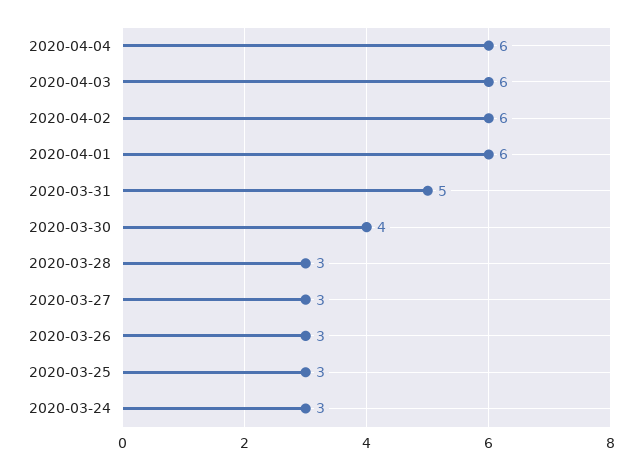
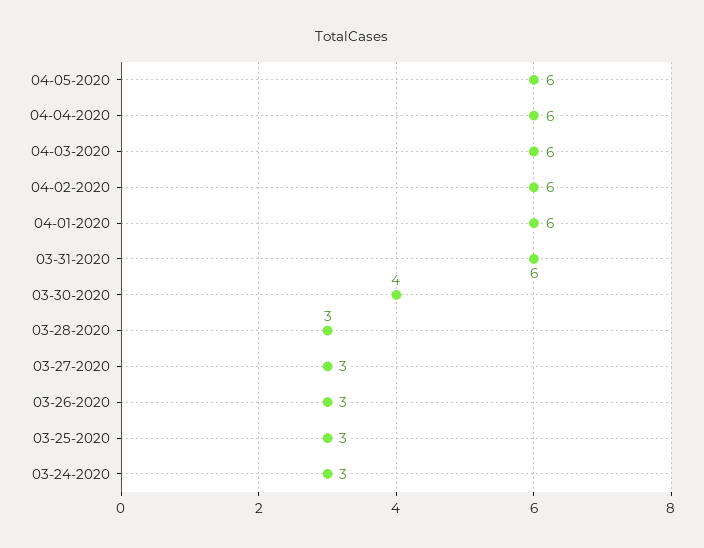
2020-03-31: 5 -> 6
04-05-2020: none -> 6

